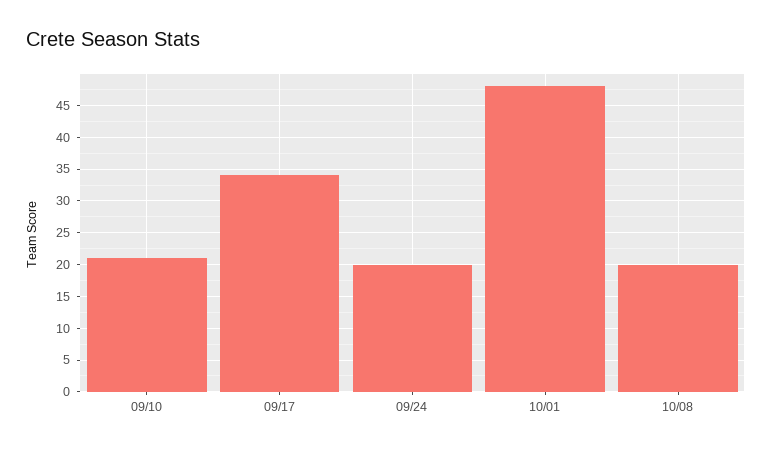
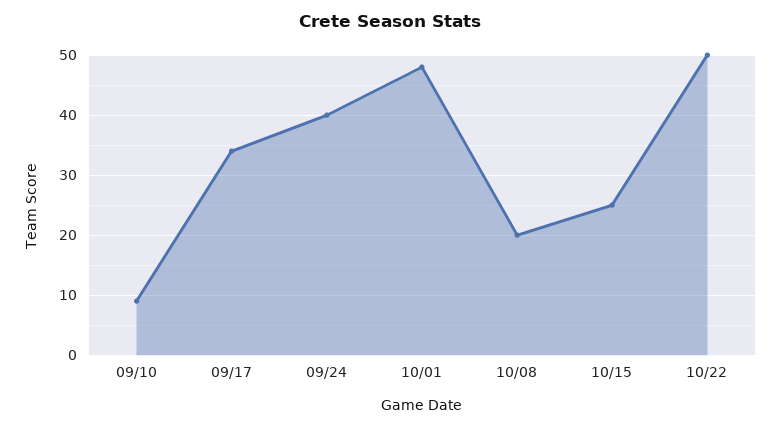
09/10: 21 -> 10
09/24: 20 -> 40
10/15: none -> 25
10/22: none -> 50

